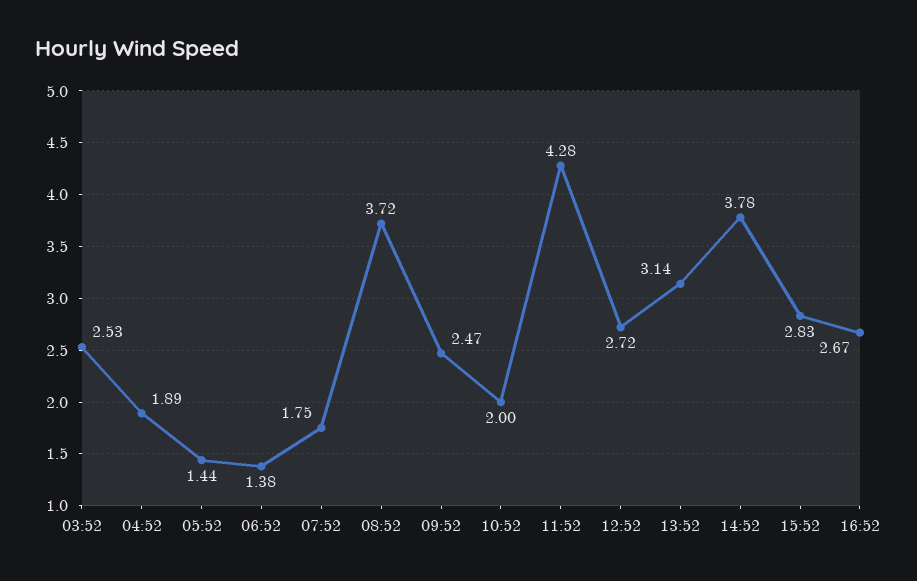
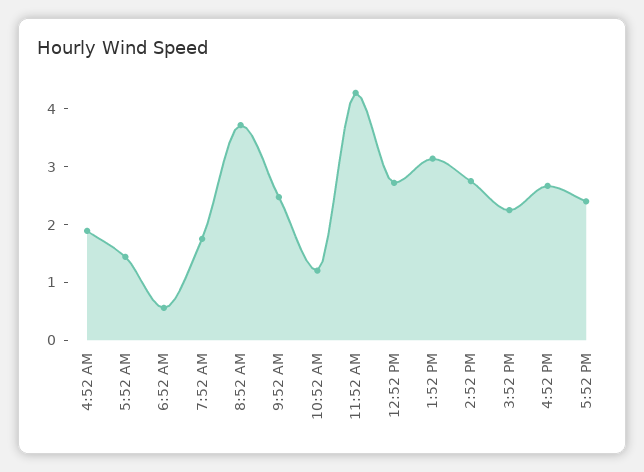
03:52: 2.53 -> none
06:52: 1.38 -> 0.6
10:52: 2 -> 1.2
14:52: 3.78 -> 2.8
15:52: 2.83 -> 2.2
5:52 PM: none -> 2.4

